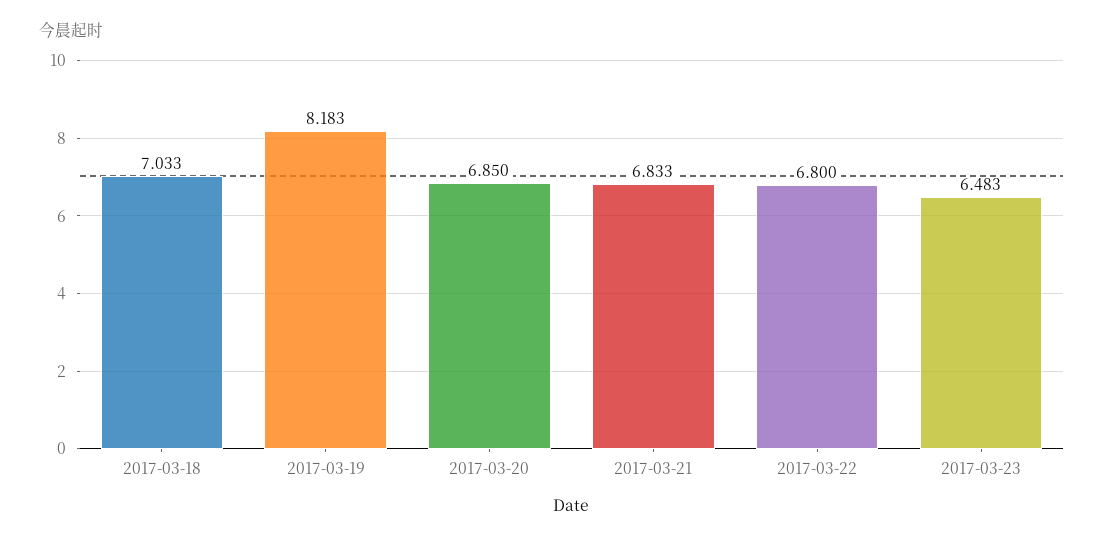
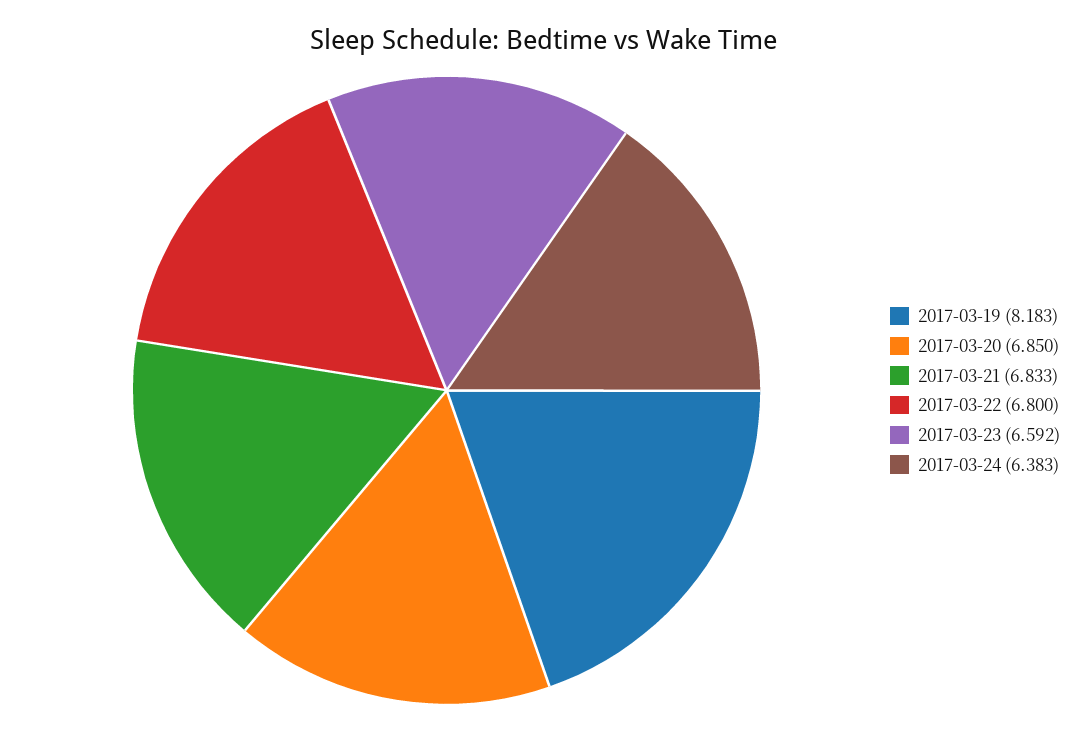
2017-03-18: 7.033 -> none
2017-03-23: 6.483 -> 6.592
2017-03-24: none -> 6.383

